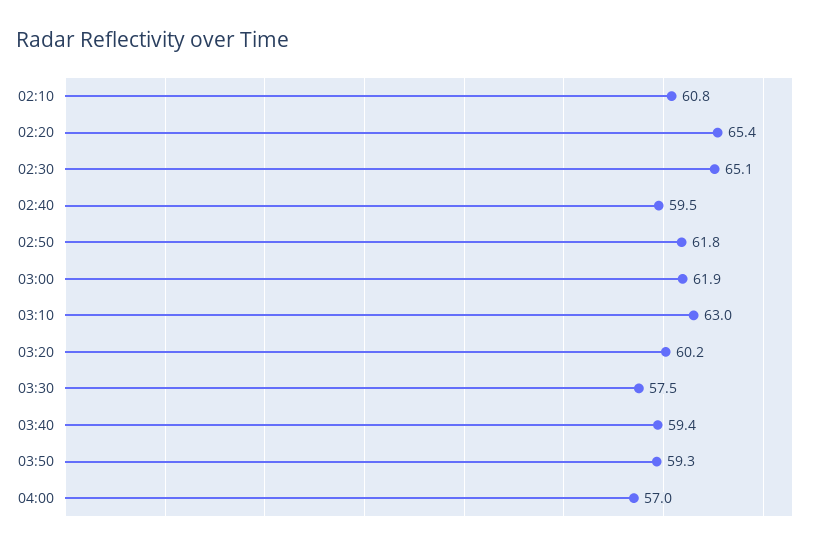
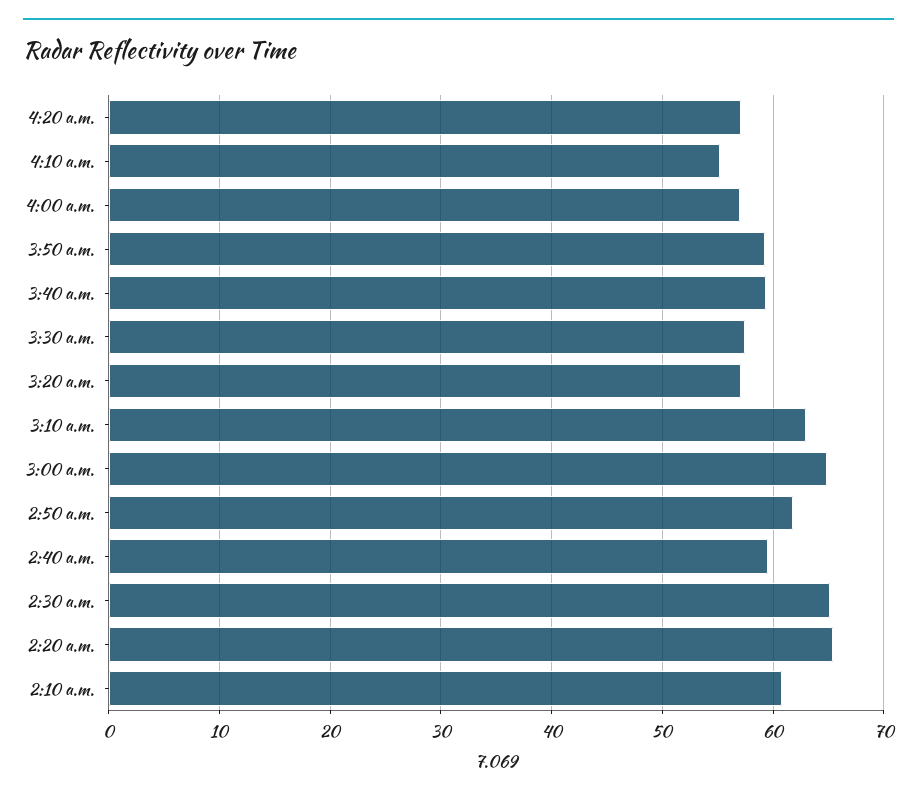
03:00: 61.9 -> 65
03:20: 60.2 -> 57
4:20 a.m.: none -> 57
4:10 a.m.: none -> 55

